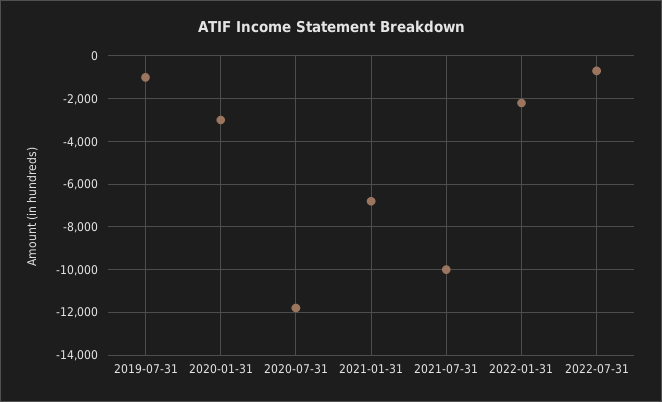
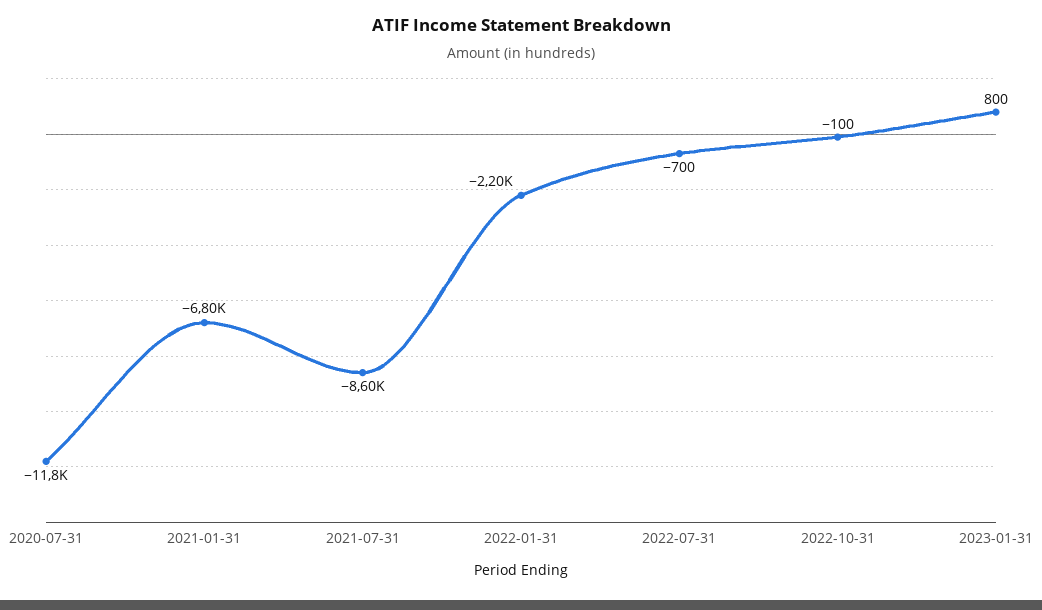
2019-07-31: -1000 -> none
2020-01-31: -3000 -> none
2021-07-31: -10000 -> -8600
2022-10-31: none -> -100
2023-01-31: none -> 800

